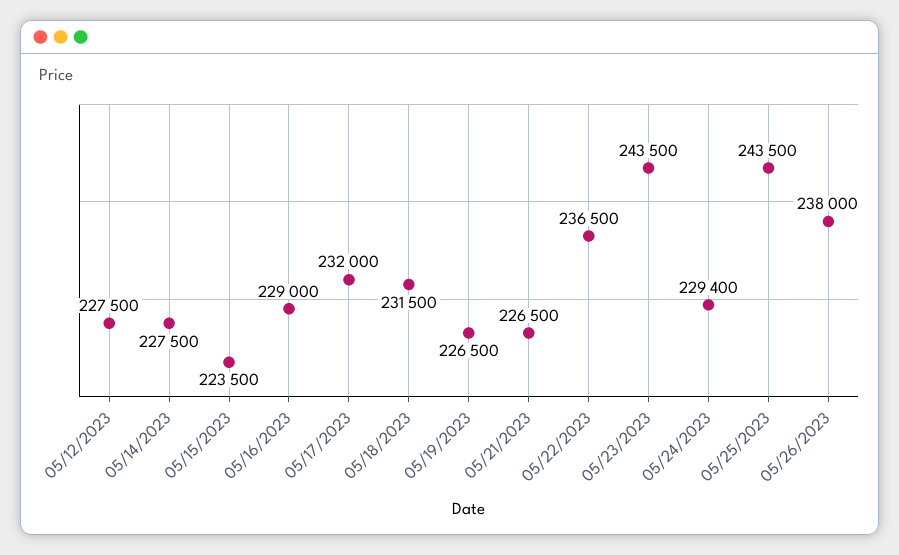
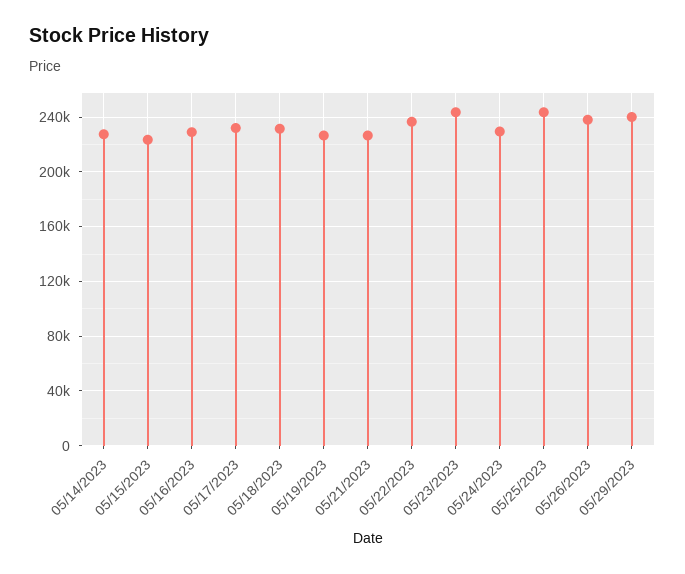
05/12/2023: 227500 -> none
05/29/2023: none -> 240000

